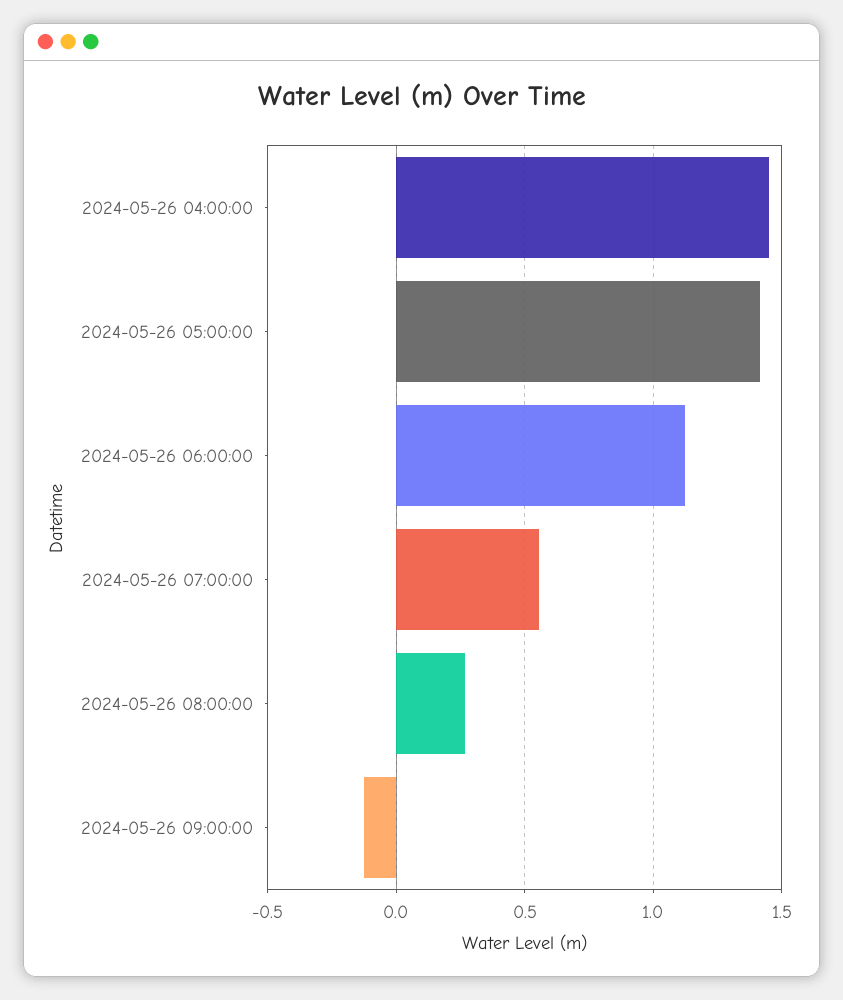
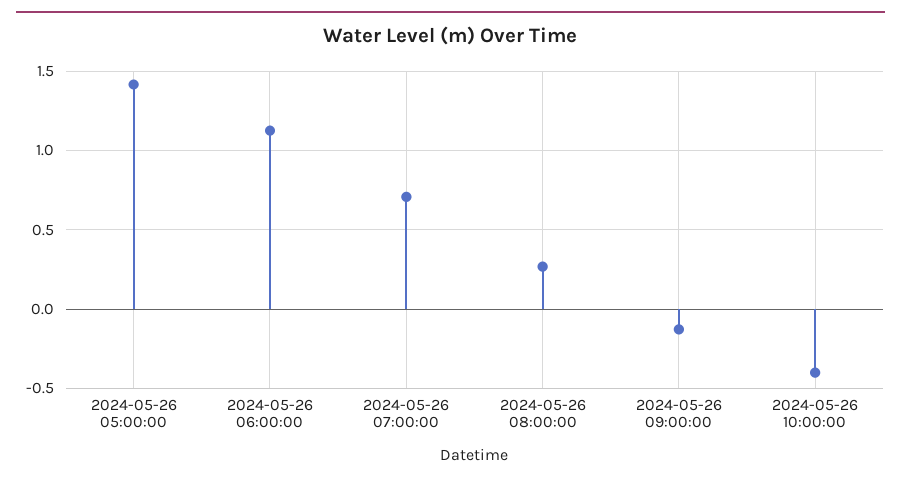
2024-05-26 04:00:00: 1.45 -> none
2024-05-26 07:00:00: 0.55 -> 0.7
2024-05-26 10:00:00: none -> -0.4

